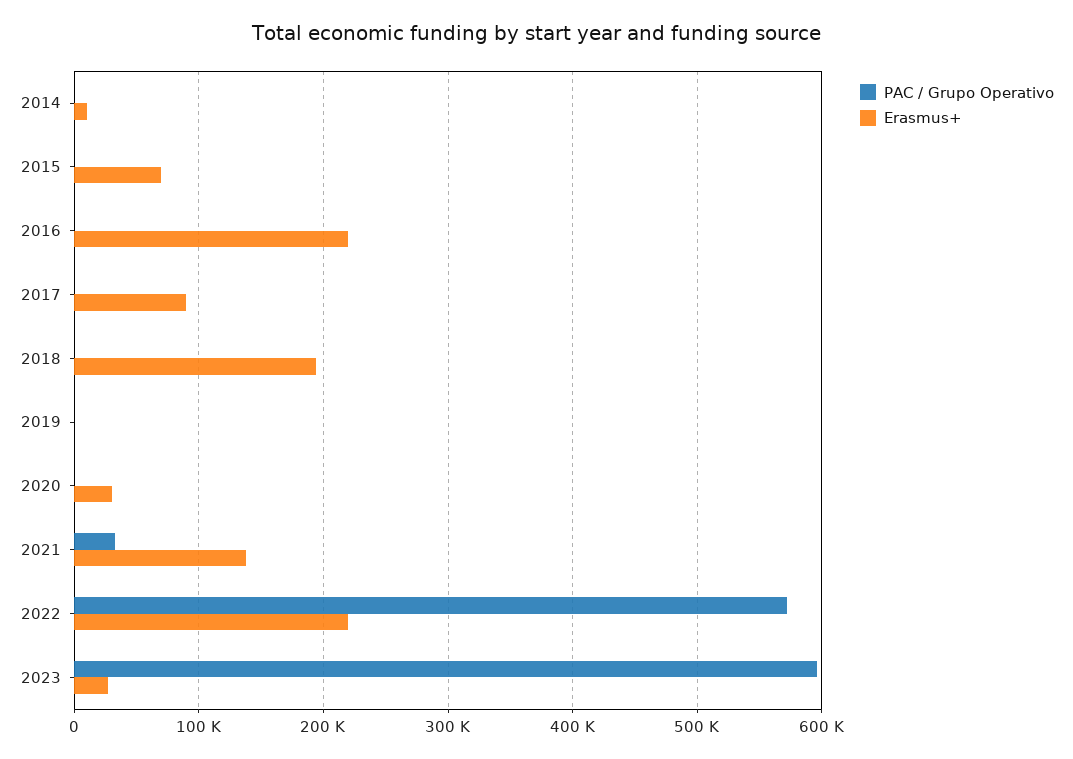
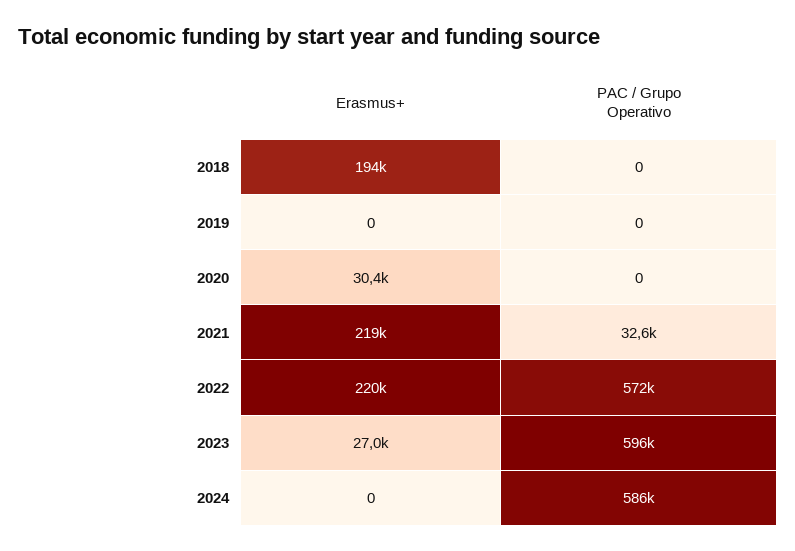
PAC / Grupo Operativo, 2014: 0 -> none
Erasmus+, 2014: 10000 -> none
PAC / Grupo Operativo, 2015: 0 -> none
Erasmus+, 2015: 70000 -> none
PAC / Grupo Operativo, 2016: 0 -> none
Erasmus+, 2016: 220000 -> none
PAC / Grupo Operativo, 2017: 0 -> none
Erasmus+, 2017: 90000 -> none
Erasmus+, 2021: 140000 -> 219000
Erasmus+, 2024: none -> 0
PAC / Grupo Operativo, 2024: none -> 586000

